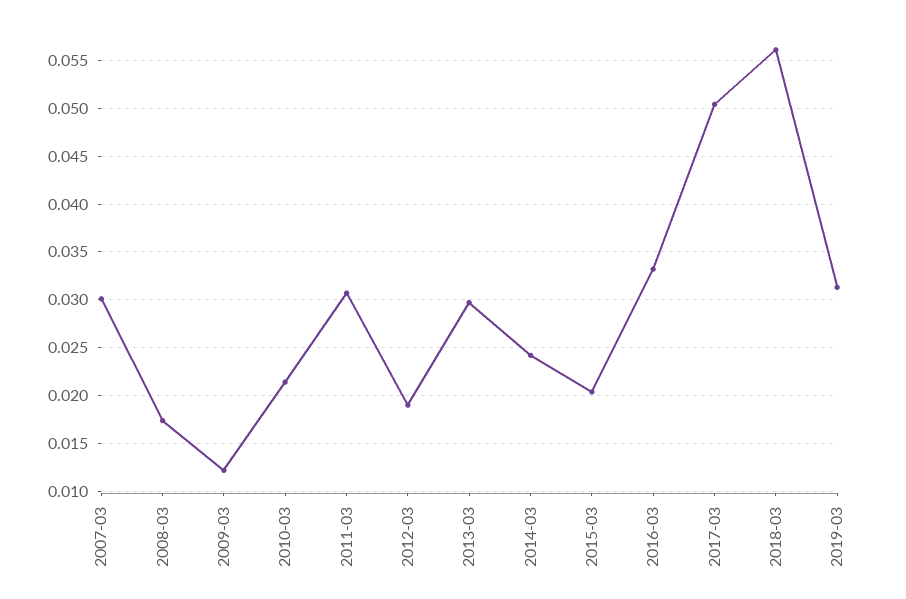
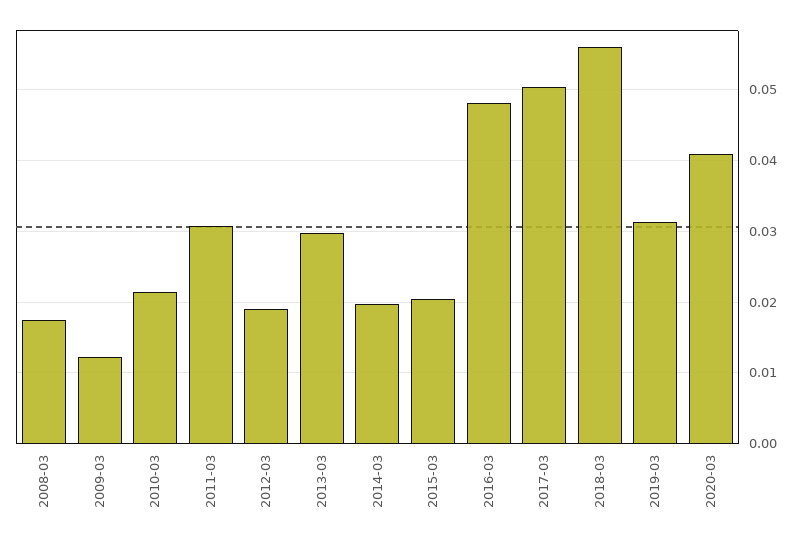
2007-03: 0.03 -> none
2014-03: 0.024 -> 0.02
2016-03: 0.033 -> 0.048
2020-03: none -> 0.041

